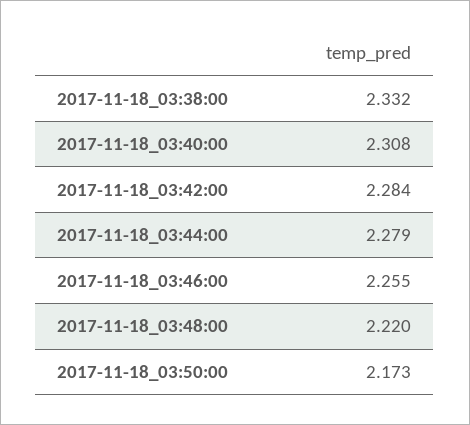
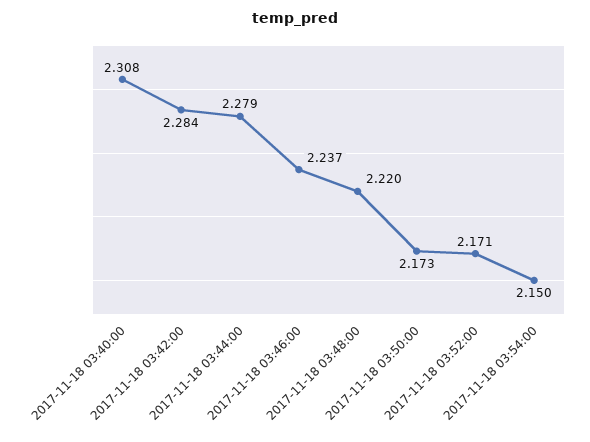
2017-11-18_03:38:00: 2.332 -> none
2017-11-18_03:46:00: 2.255 -> 2.237
2017-11-18 03:52:00: none -> 2.171
2017-11-18 03:54:00: none -> 2.15

